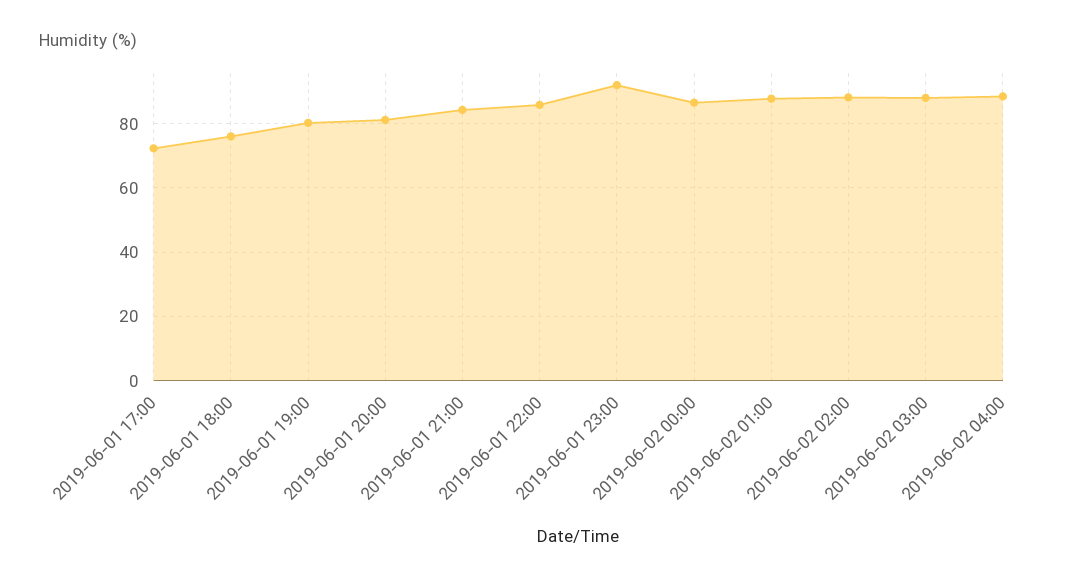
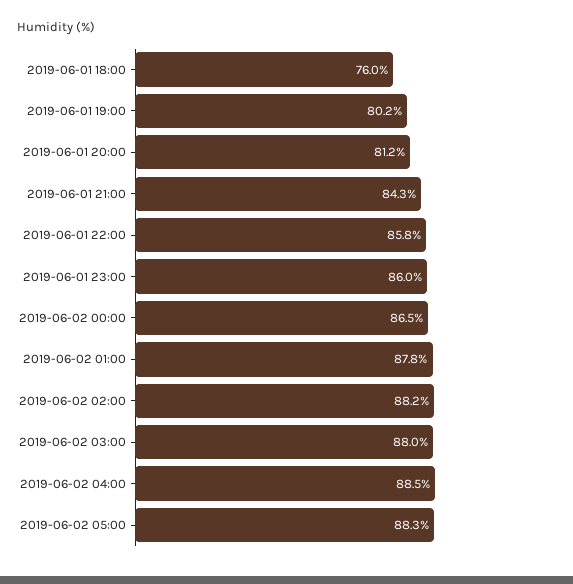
2019-06-01 17:00: 72 -> none
2019-06-01 23:00: 92 -> 86
2019-06-02 05:00: none -> 88.3

